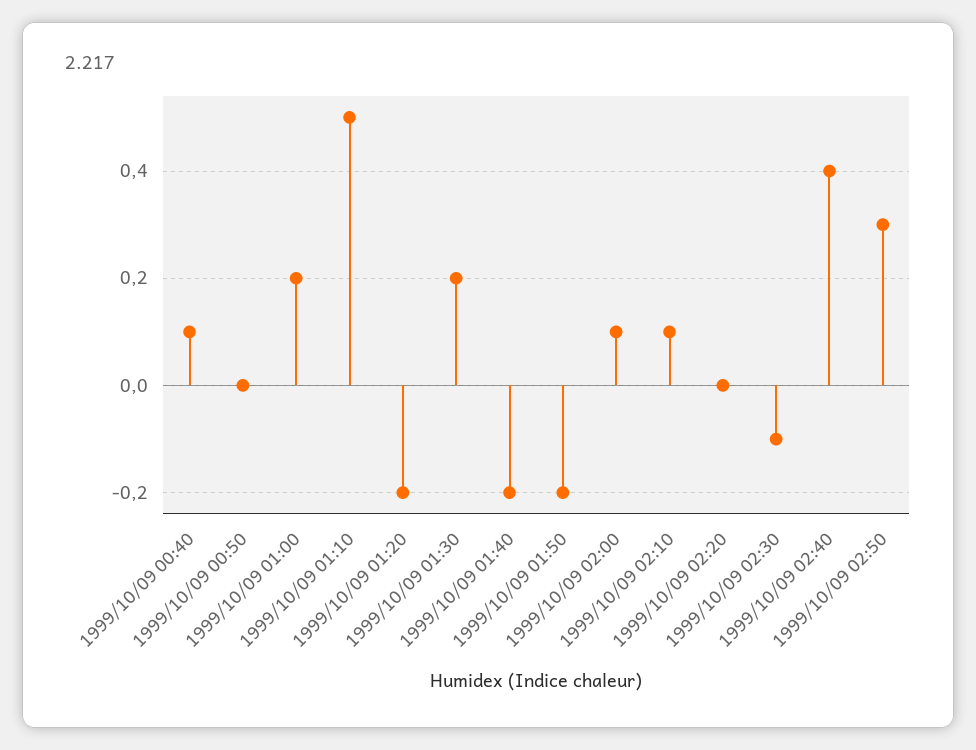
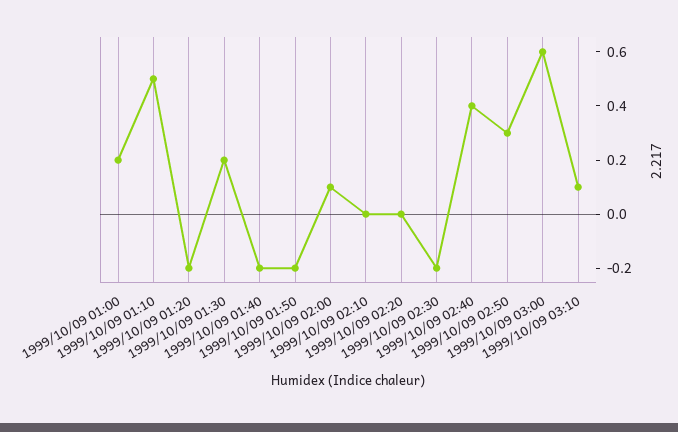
1999/10/09 00:40: 0.1 -> none
1999/10/09 00:50: 0 -> none
1999/10/09 02:10: 0.1 -> 0
1999/10/09 02:30: -0.1 -> -0.2
1999/10/09 03:00: none -> 0.6
1999/10/09 03:10: none -> 0.1

